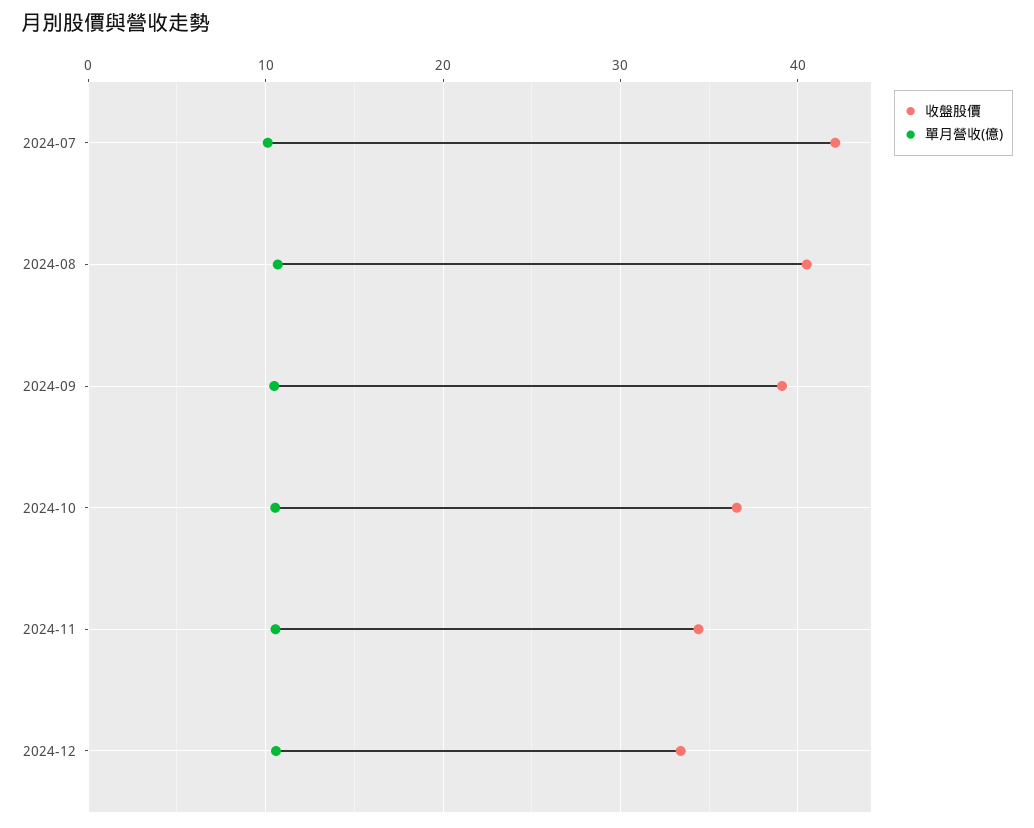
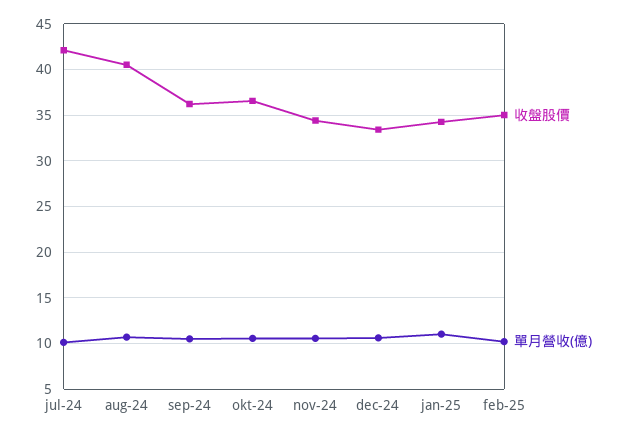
收盤股價, 2024-09: 39 -> 36
收盤股價, jan-25: none -> 34
單月營收(億), jan-25: none -> 11
收盤股價, feb-25: none -> 35
單月營收(億), feb-25: none -> 10

